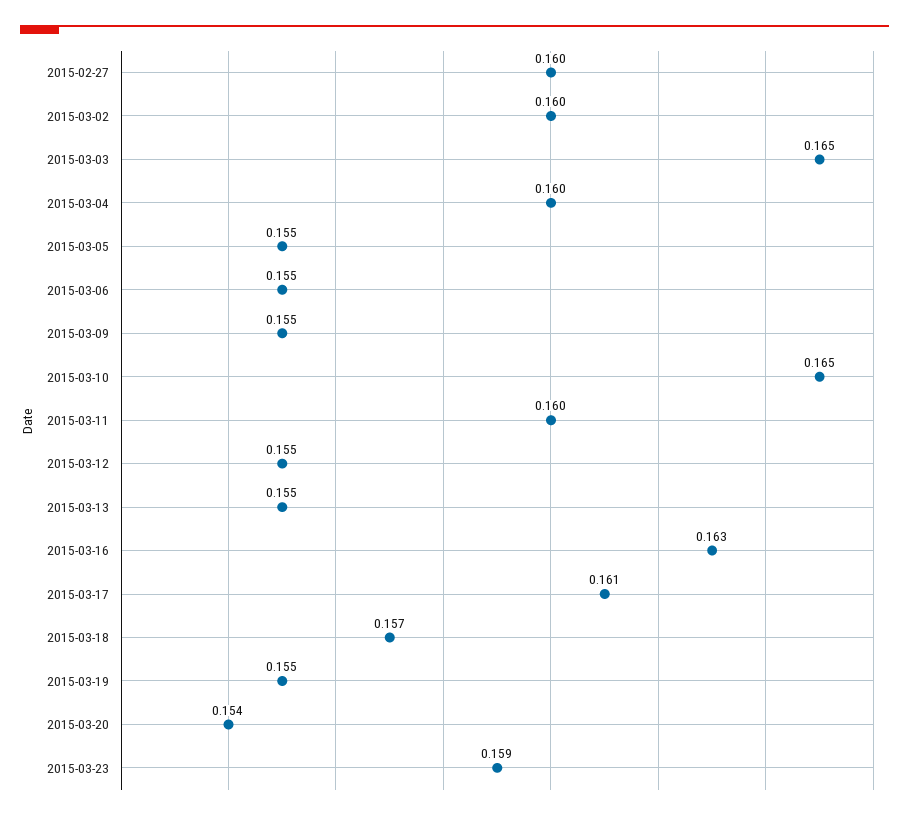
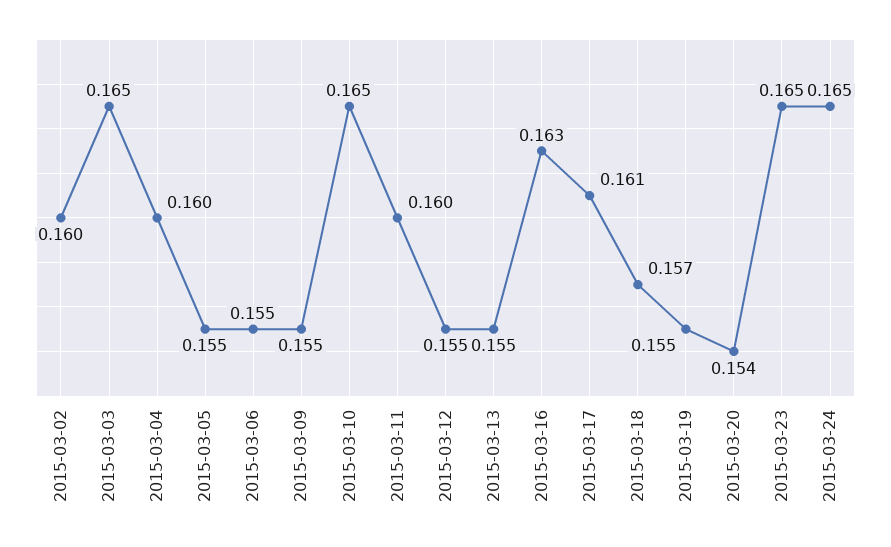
2015-02-27: 0.16 -> none
2015-03-23: 0.159 -> 0.165
2015-03-24: none -> 0.165

